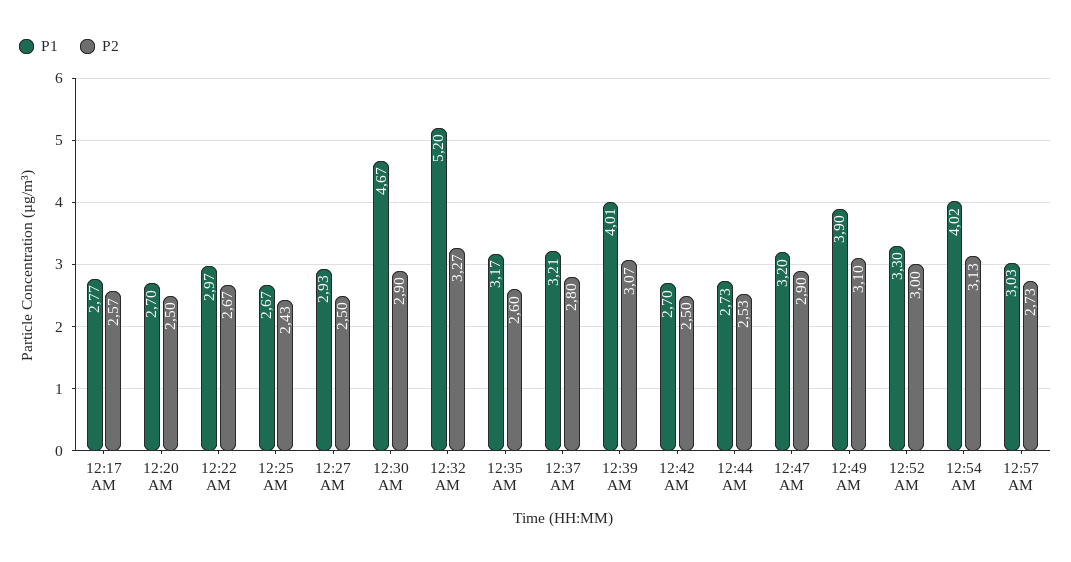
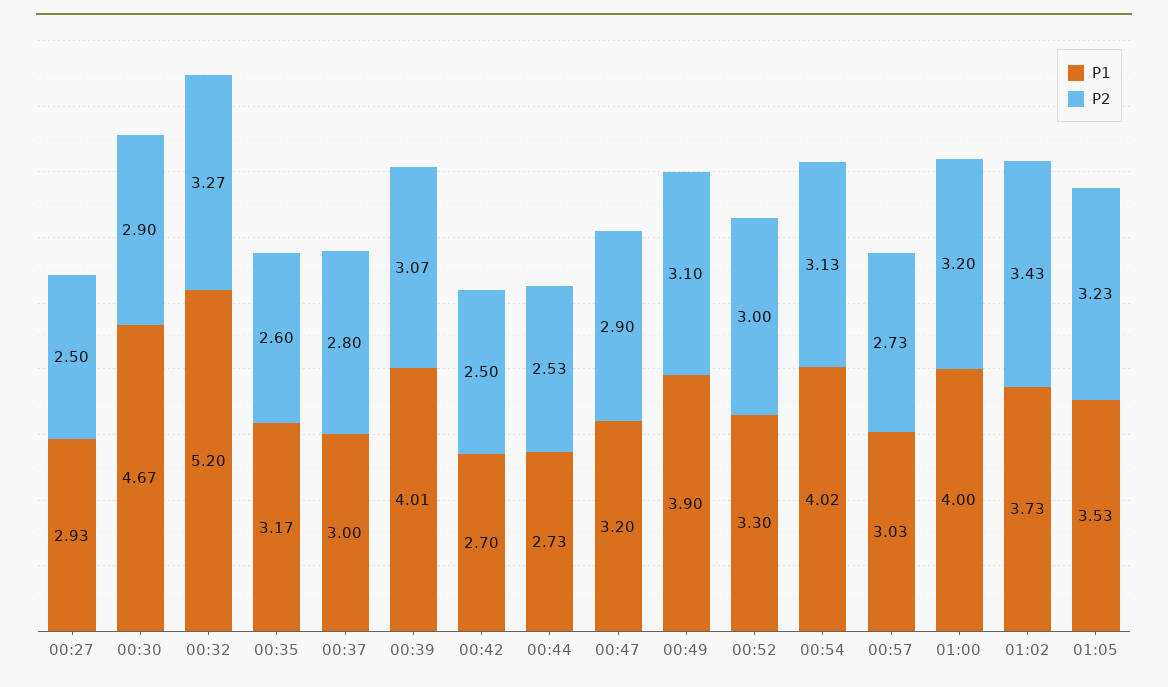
P1, 12:17 AM: 2.77 -> none
P2, 12:17 AM: 2.57 -> none
P1, 12:20 AM: 2.7 -> none
P2, 12:20 AM: 2.5 -> none
P1, 12:22 AM: 2.97 -> none
P2, 12:22 AM: 2.67 -> none
P1, 12:25 AM: 2.67 -> none
P2, 12:25 AM: 2.43 -> none
P1, 12:37 AM: 3.21 -> 3
P1, 01:00: none -> 4
P2, 01:00: none -> 3.2
P1, 01:02: none -> 3.73
P2, 01:02: none -> 3.43
P1, 01:05: none -> 3.53
P2, 01:05: none -> 3.23

